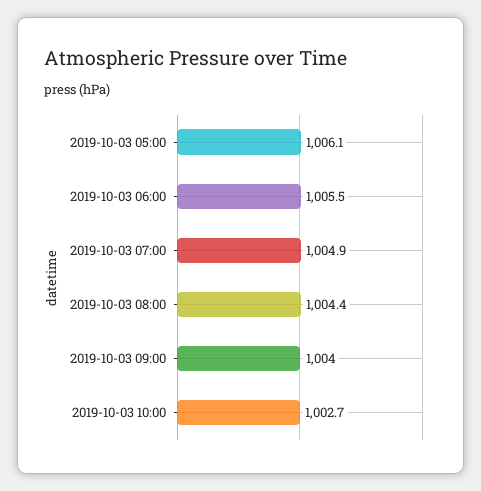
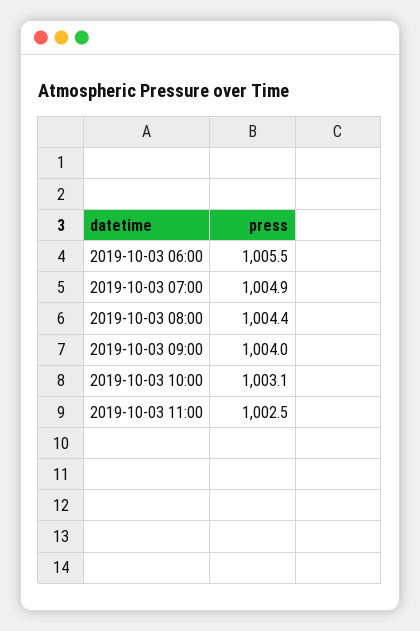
2019-10-03 05:00: 1006.1 -> none
2019-10-03 10:00: 1002.7 -> 1003.1
2019-10-03 11:00: none -> 1002.5

